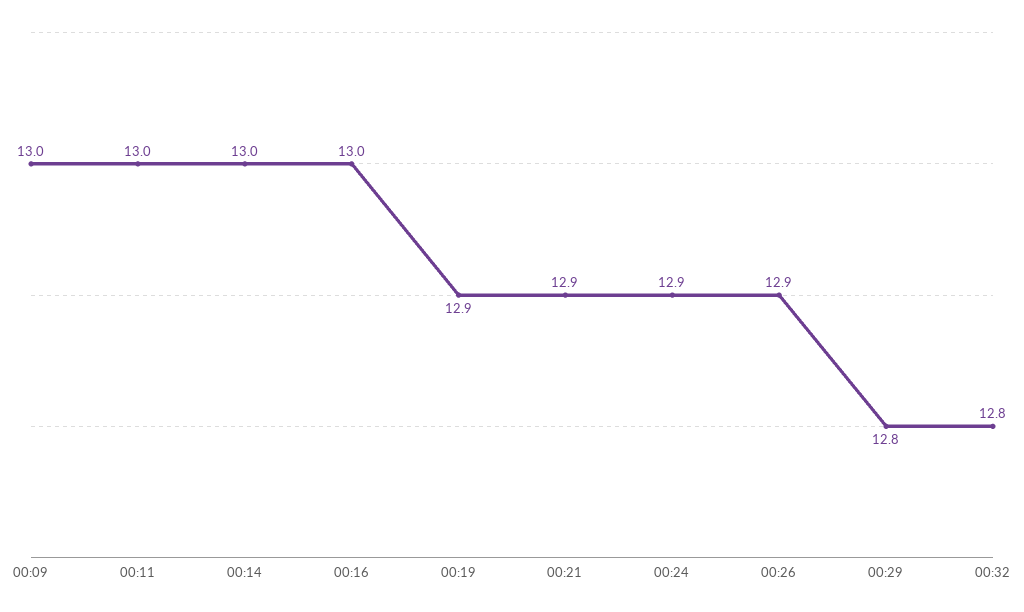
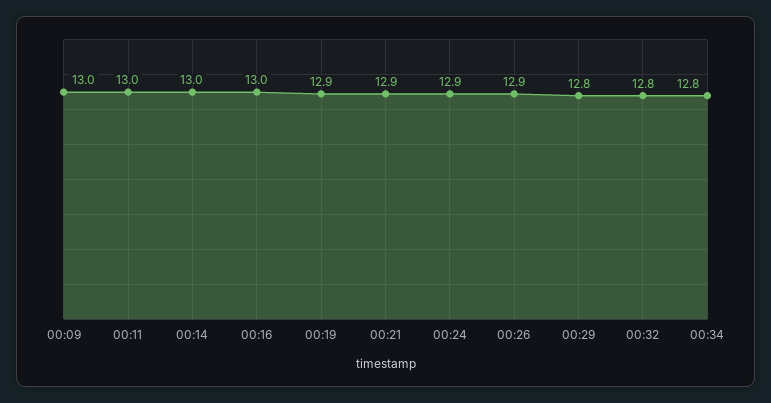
00:34: none -> 12.8

